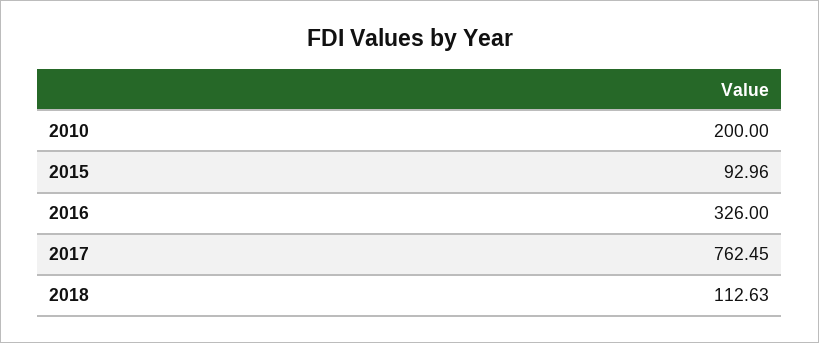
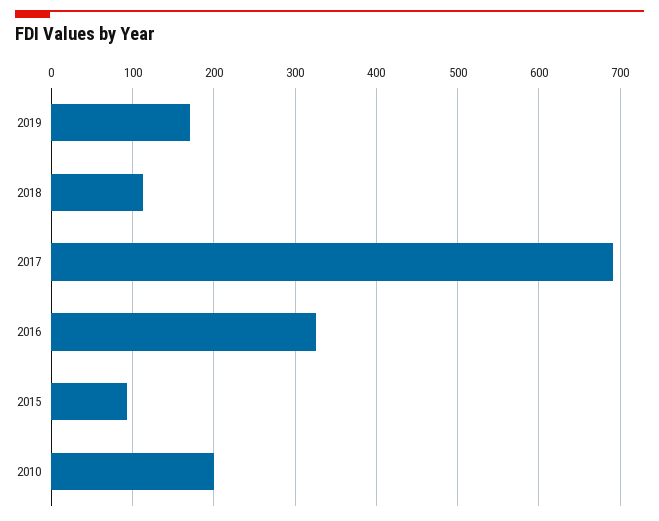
2017: 762.45 -> 690
2019: none -> 170

